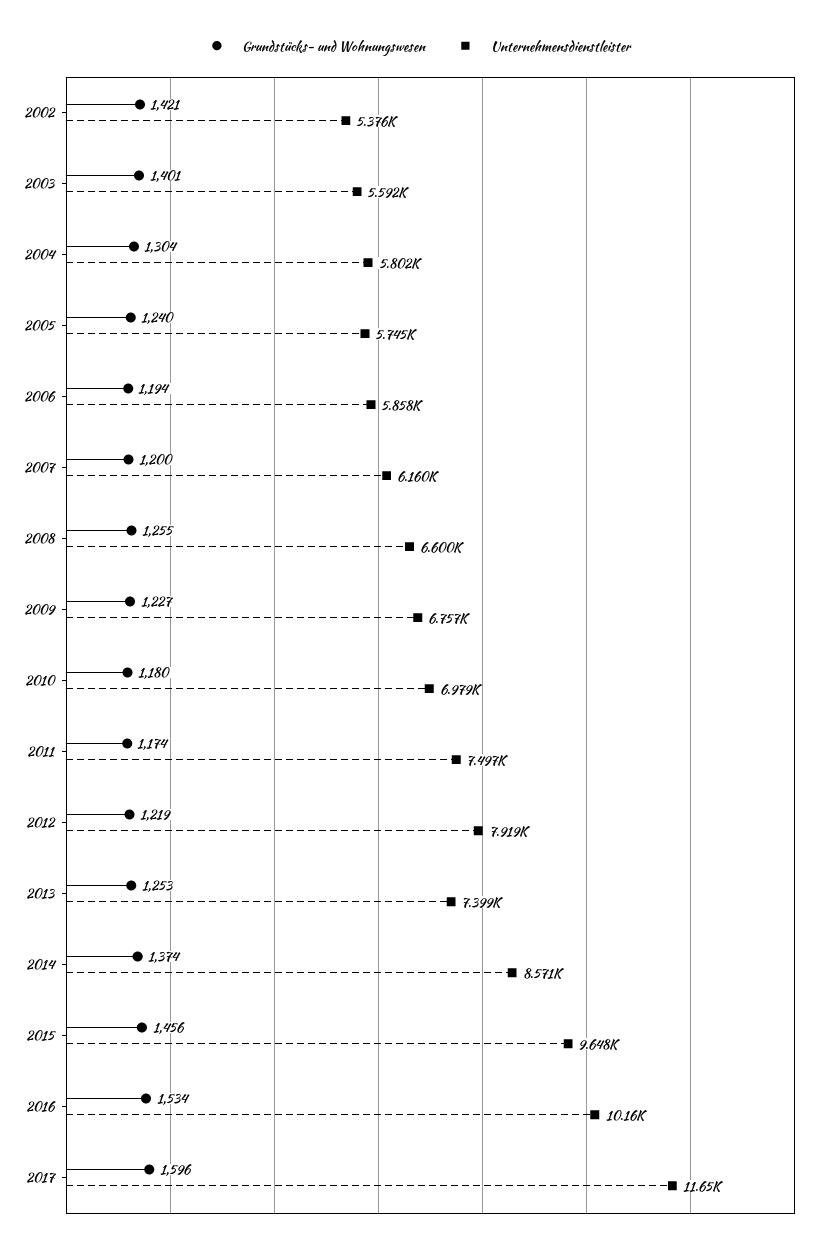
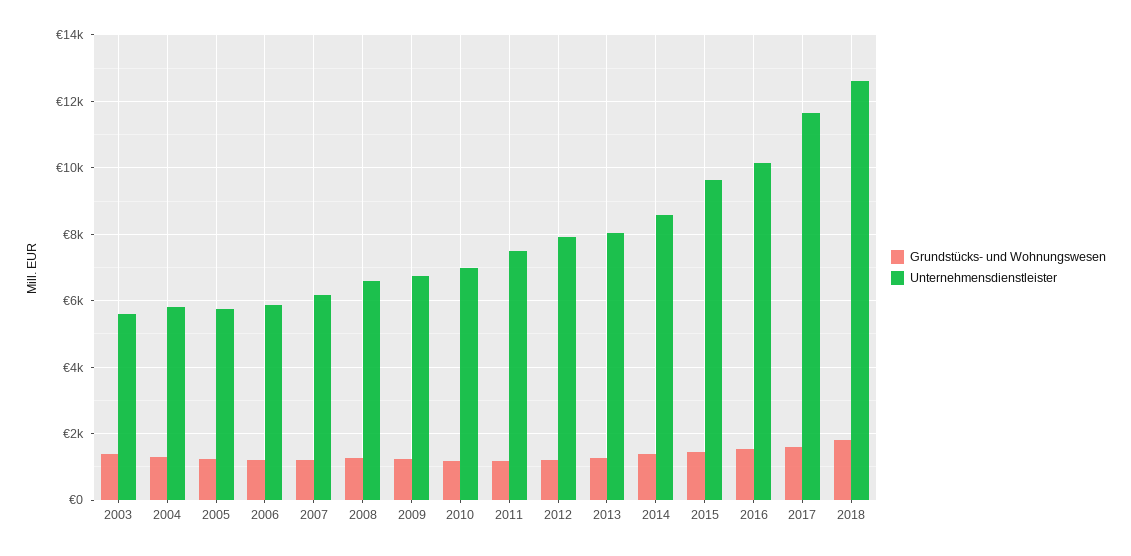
Grundstücks- und Wohnungswesen, 2002: 1421 -> none
Unternehmensdienstleister, 2002: 5376 -> none
Unternehmensdienstleister, 2013: 7399 -> 8000
Grundstücks- und Wohnungswesen, 2018: none -> 1800
Unternehmensdienstleister, 2018: none -> 12600

